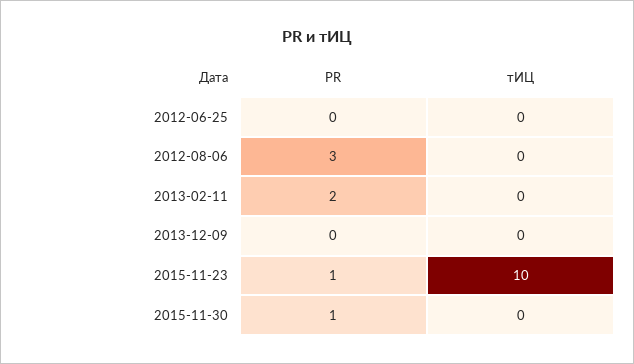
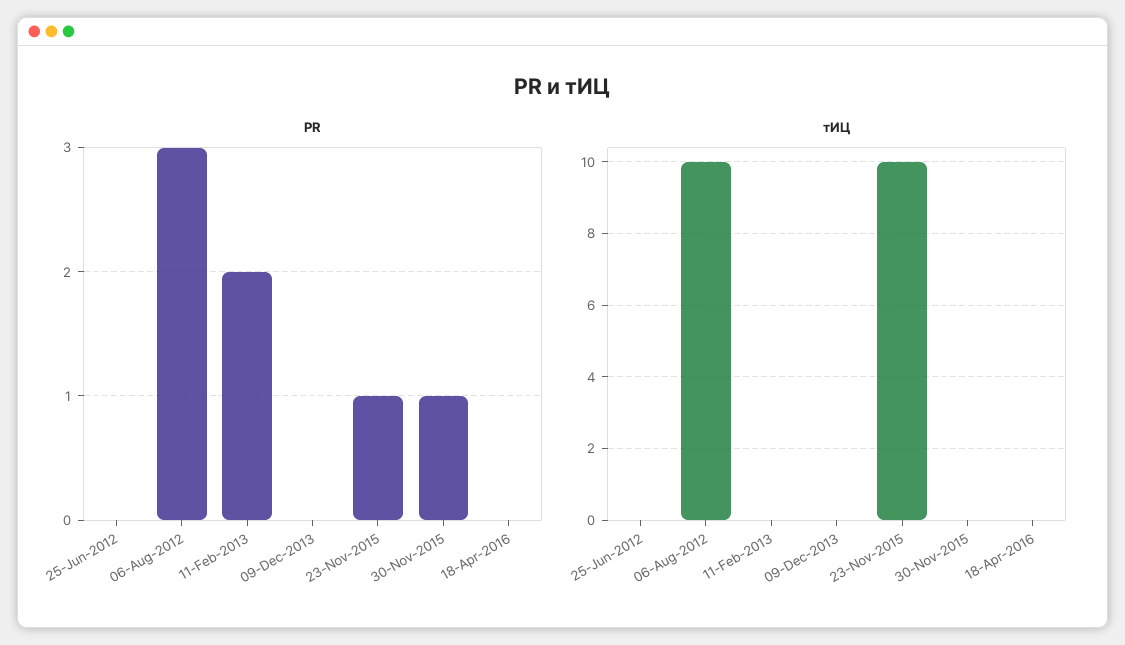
тИЦ, 2012-08-06: 0 -> 10
PR, 18-Apr-2016: none -> 0
тИЦ, 18-Apr-2016: none -> 0

